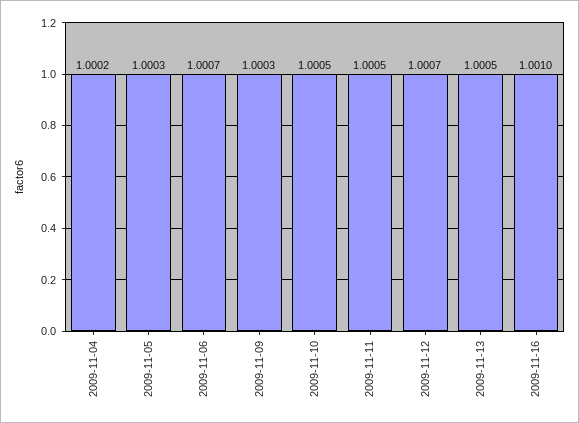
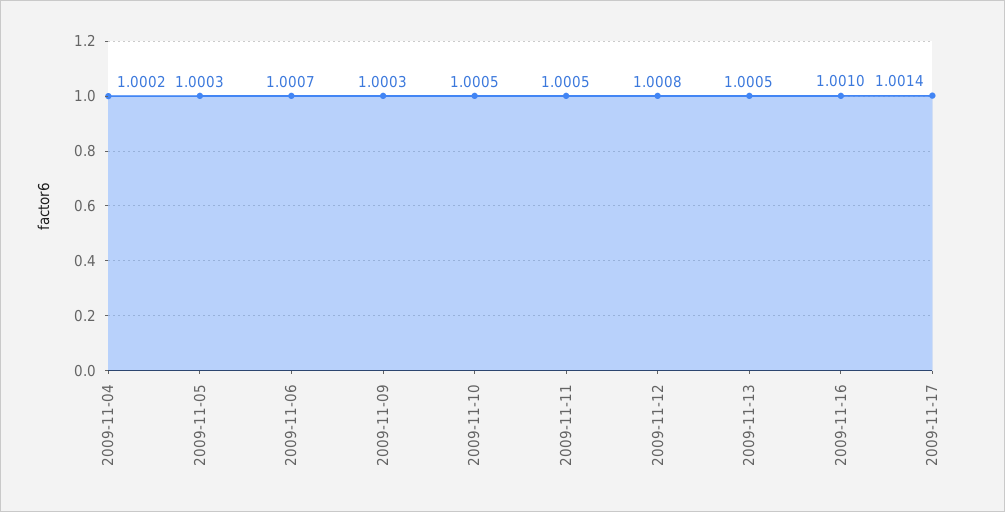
2009-11-12: 1.0007 -> 1.0008
2009-11-17: none -> 1.0014

